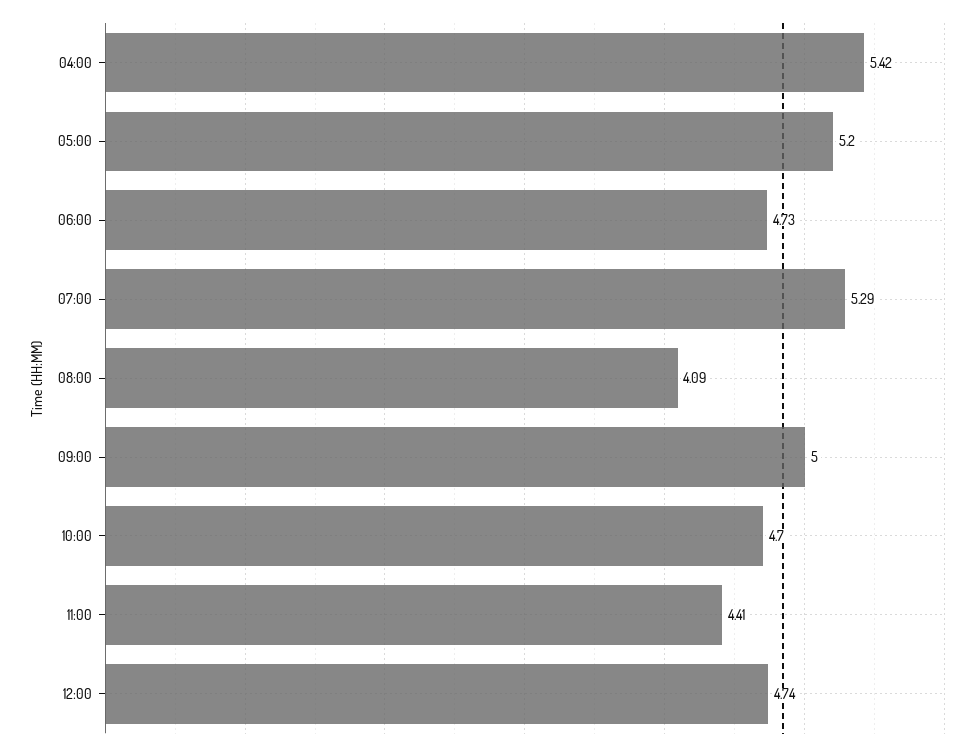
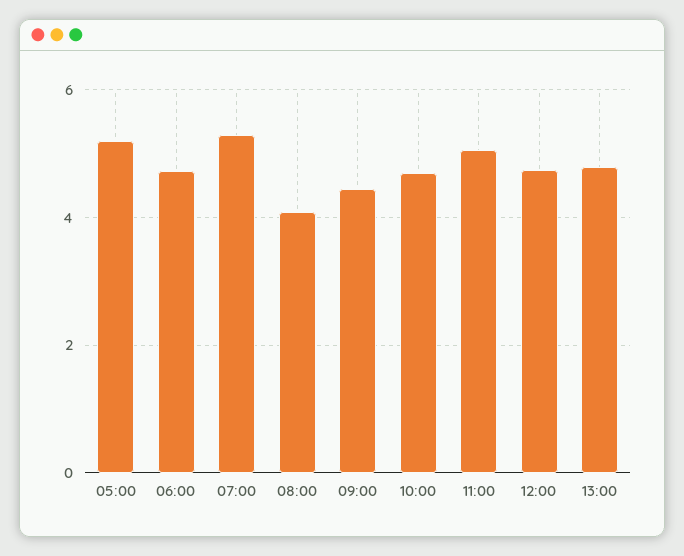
04:00: 5.42 -> none
09:00: 5 -> 4.4
11:00: 4.41 -> 5
13:00: none -> 4.8

